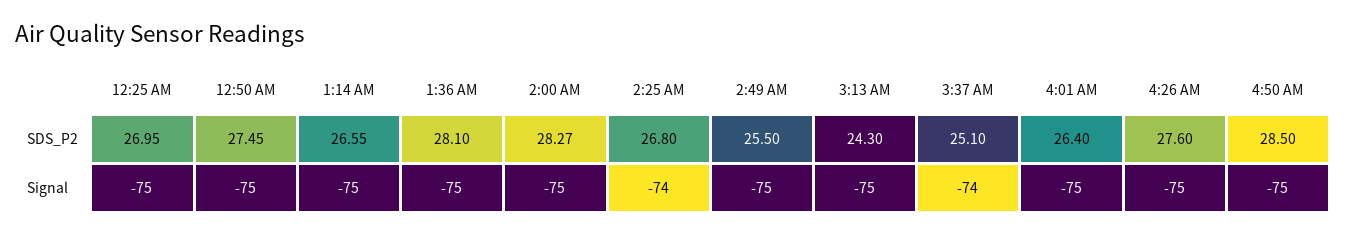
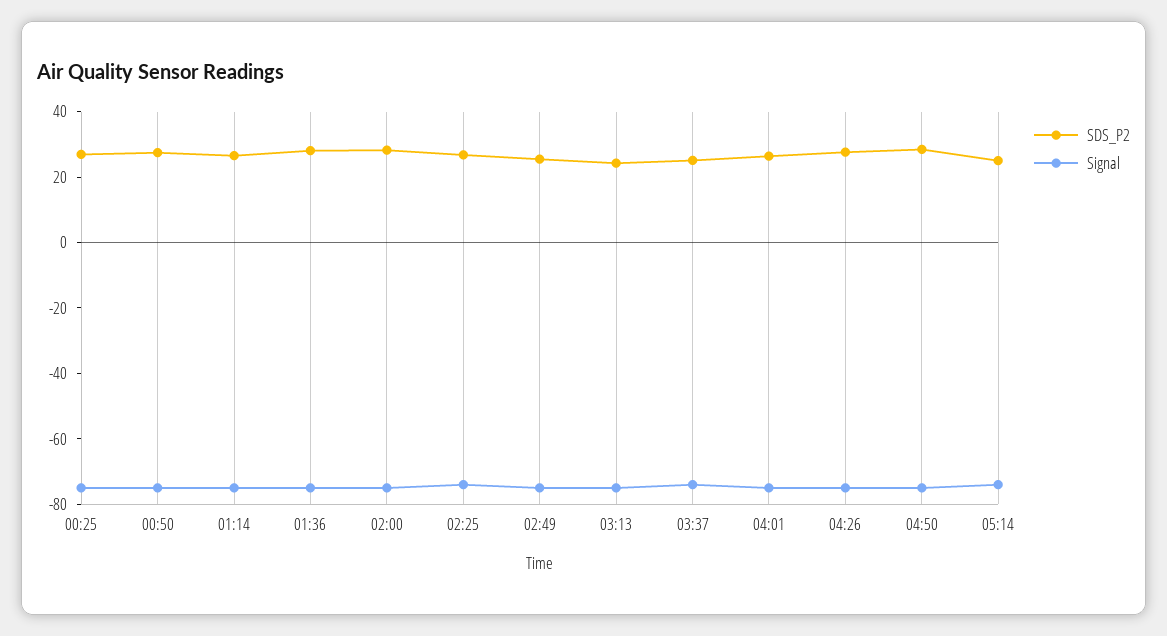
SDS_P2, 05:14: none -> 25
Signal, 05:14: none -> -75

